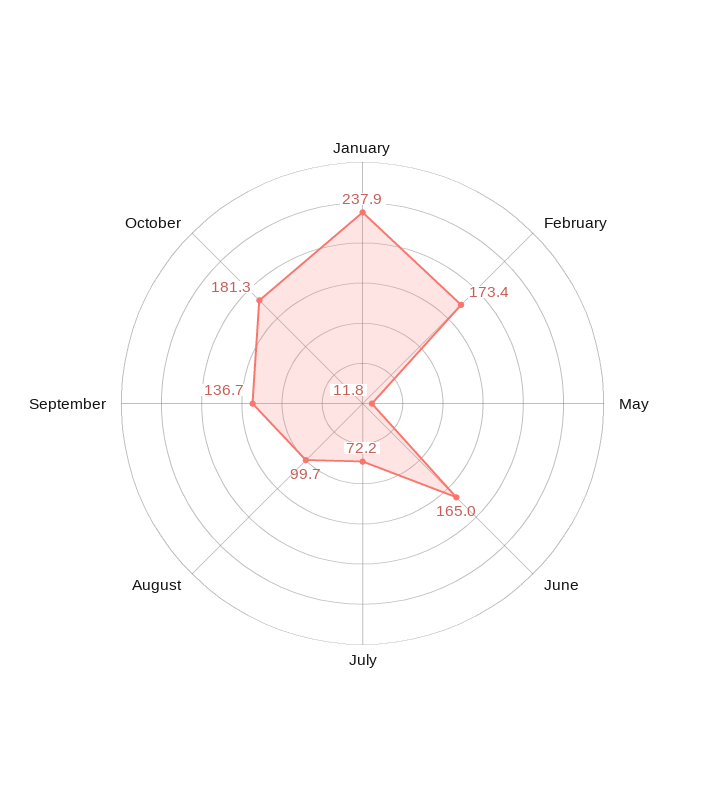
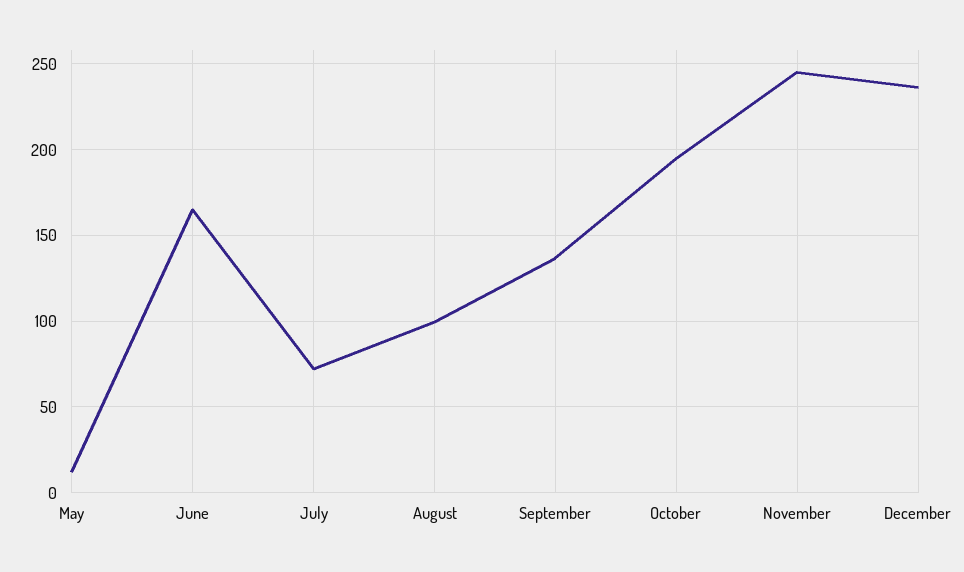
January: 237.9 -> none
February: 173.4 -> none
October: 181.3 -> 195
November: none -> 245
December: none -> 235

